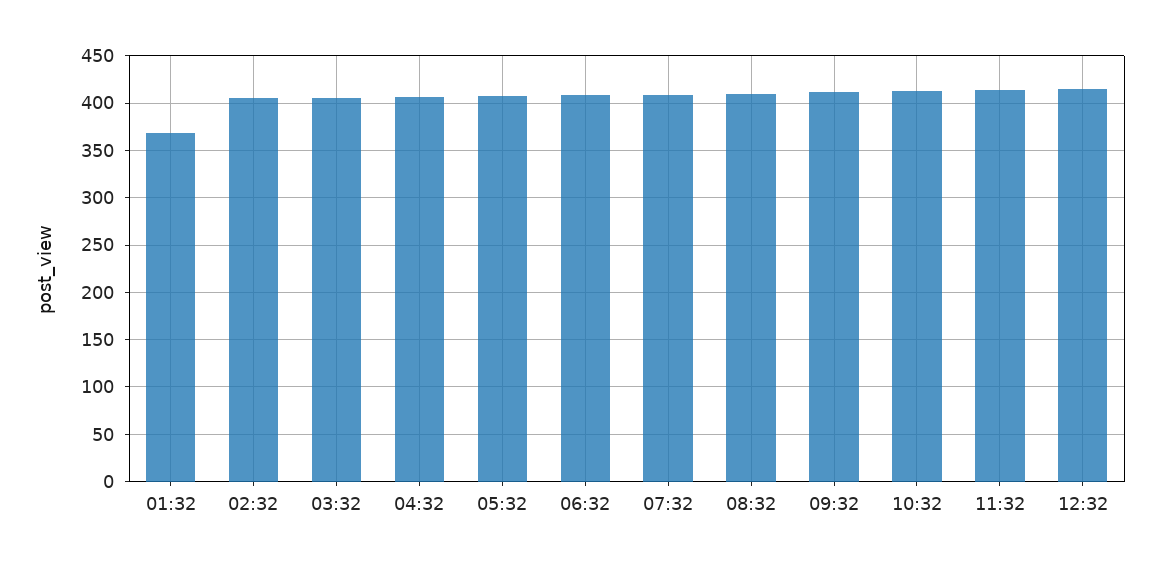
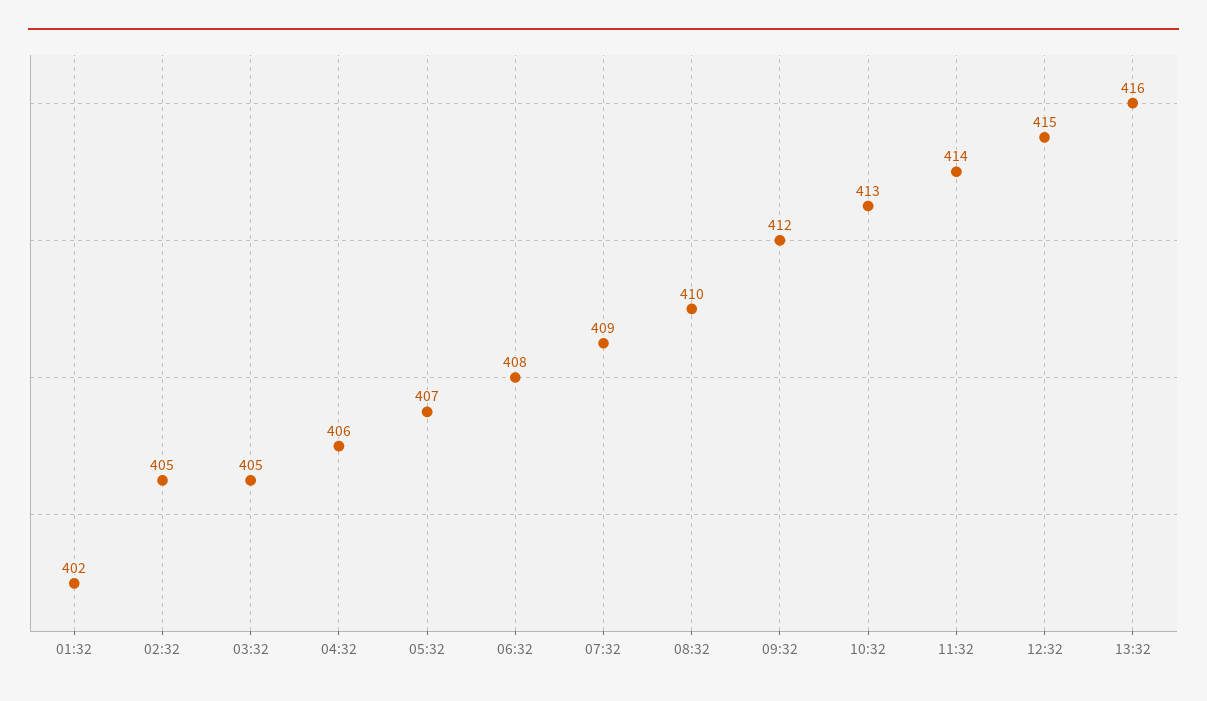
01:32: 370 -> 402
13:32: none -> 416

